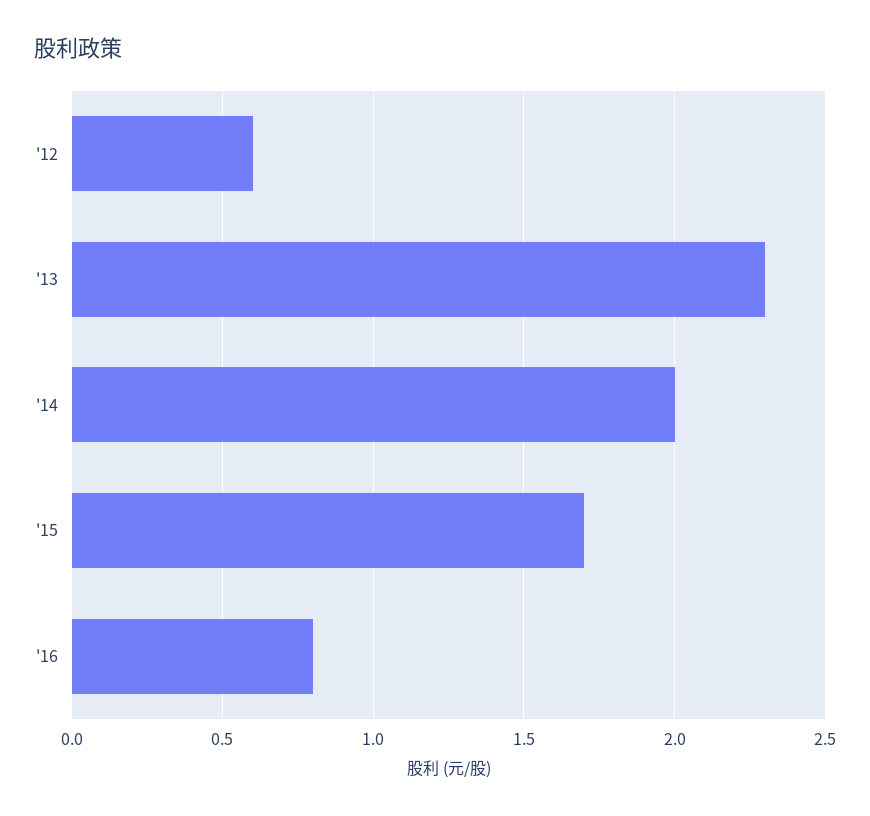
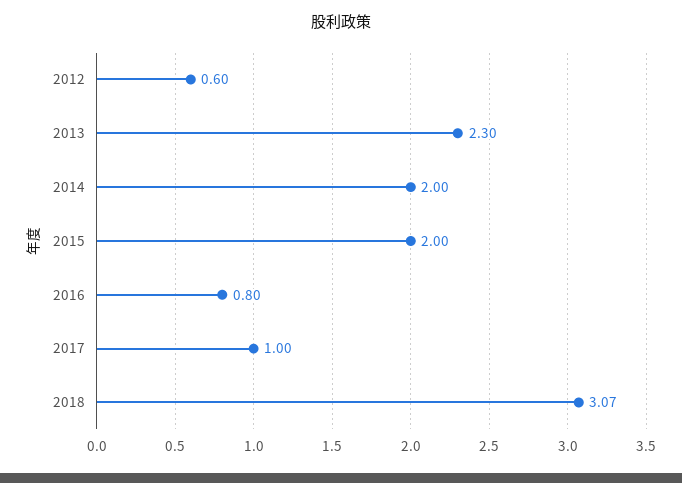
'15: 1.7 -> 2
2017: none -> 1
2018: none -> 3.07

